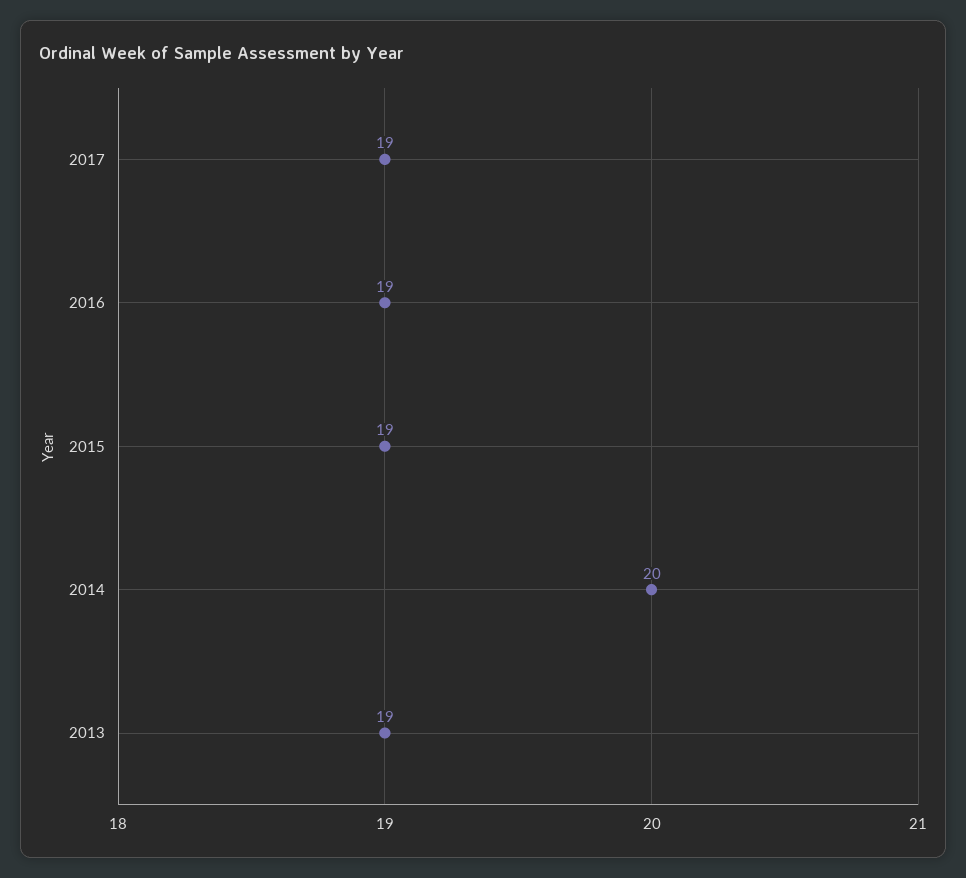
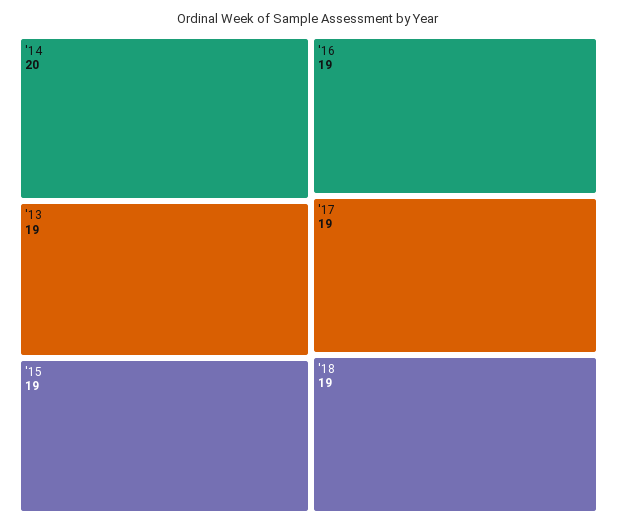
'18: none -> 19

